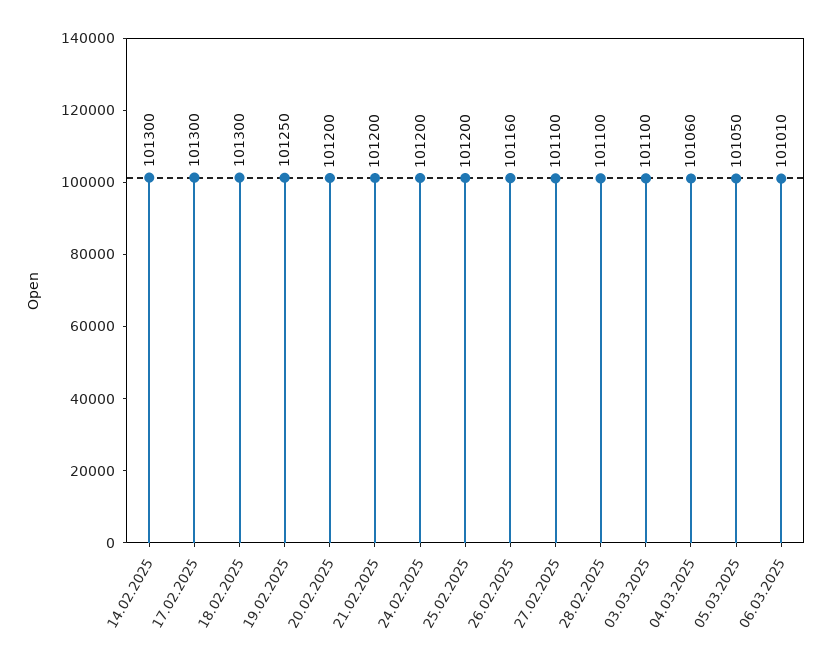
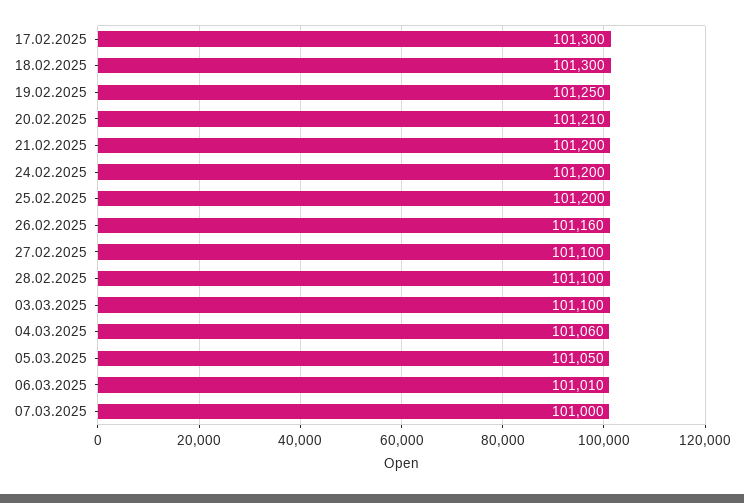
14.02.2025: 101300 -> none
20.02.2025: 101200 -> 101210
07.03.2025: none -> 101000

